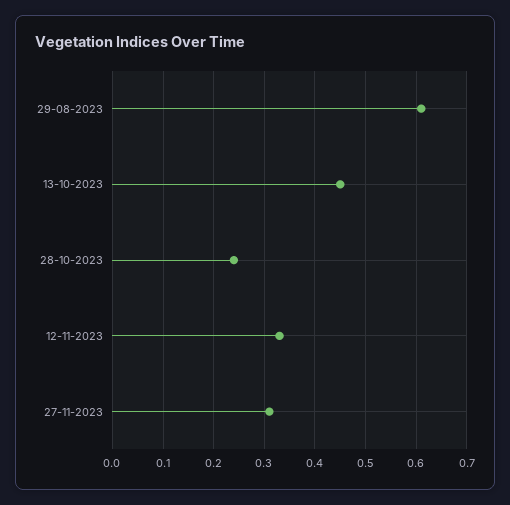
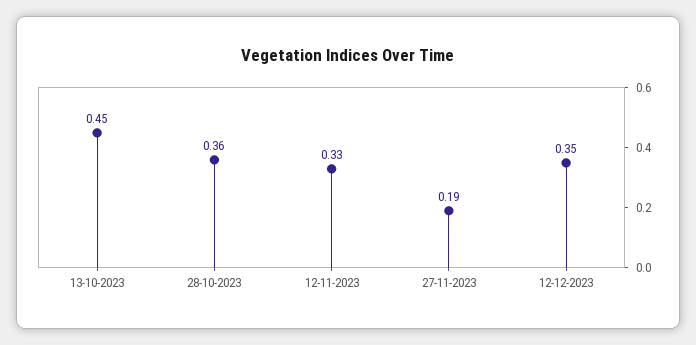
29-08-2023: 0.6 -> none
28-10-2023: 0.25 -> 0.36
27-11-2023: 0.3 -> 0.19
12-12-2023: none -> 0.35

